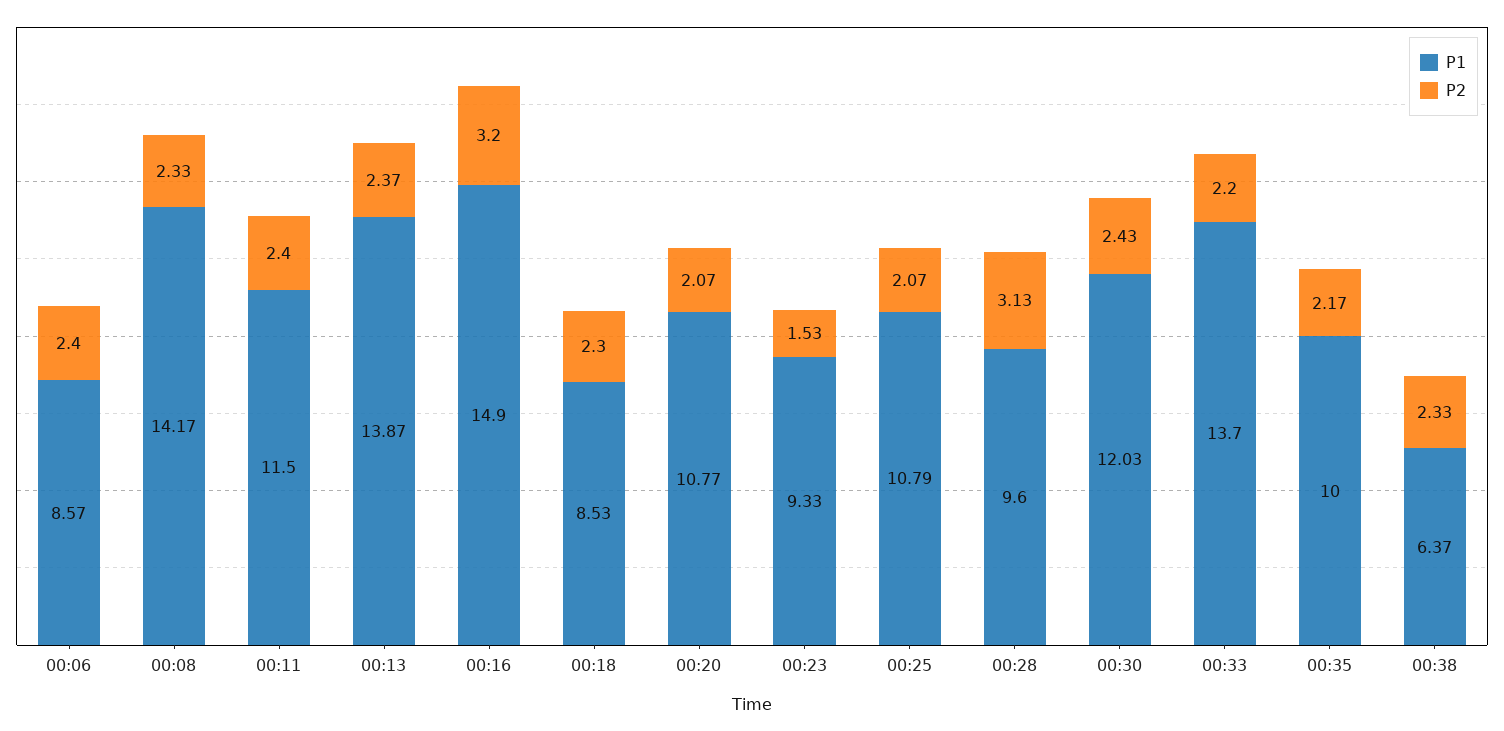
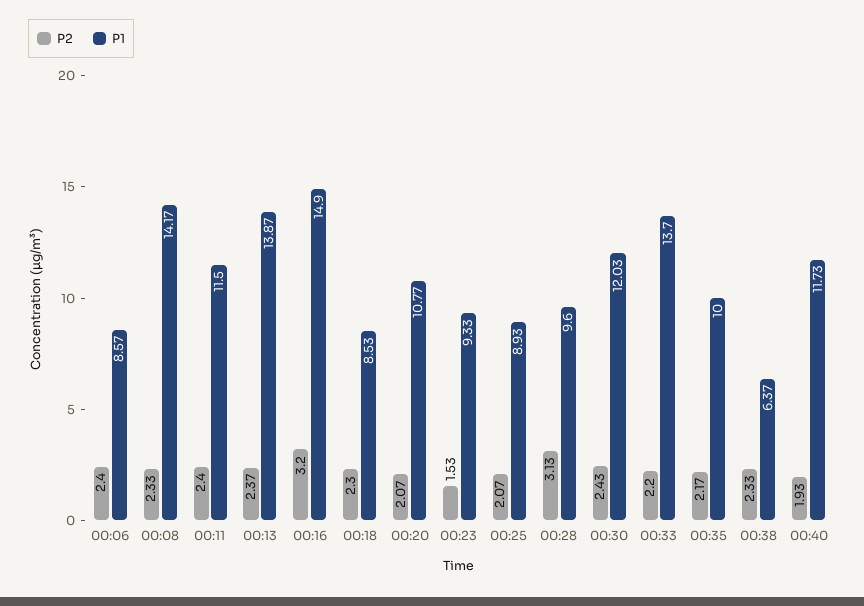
P1, 00:25: 10.79 -> 8.93
P2, 00:40: none -> 1.93
P1, 00:40: none -> 11.73

